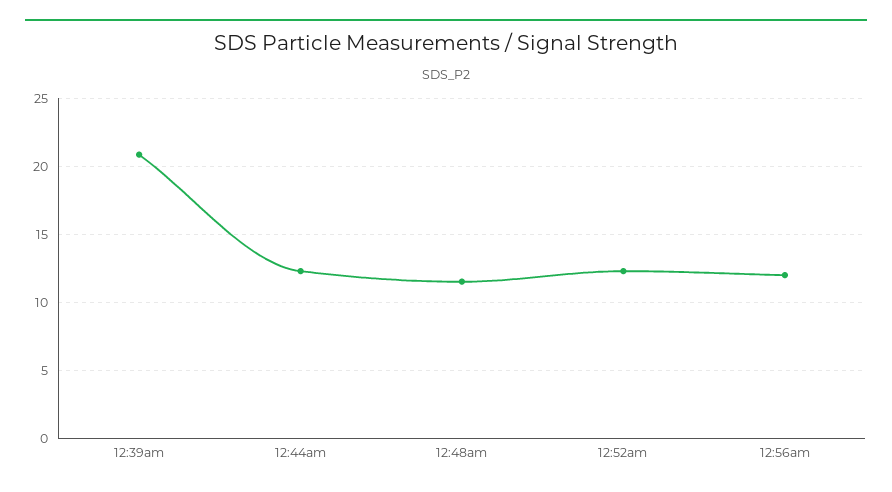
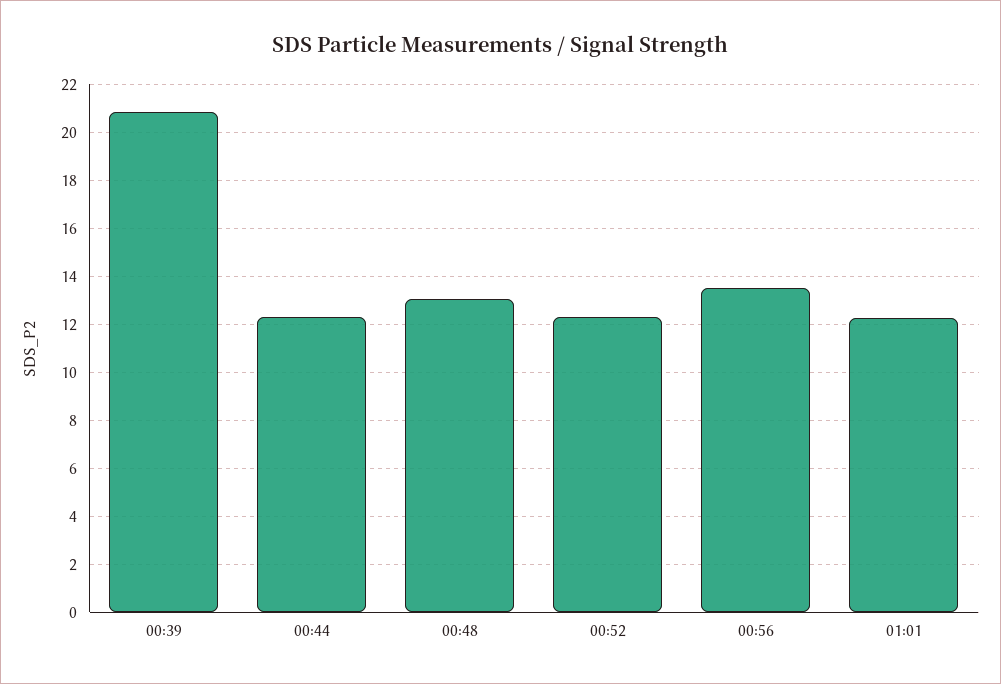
12:48am: 11.5 -> 13
12:56am: 12 -> 13.5
01:01: none -> 12.25

